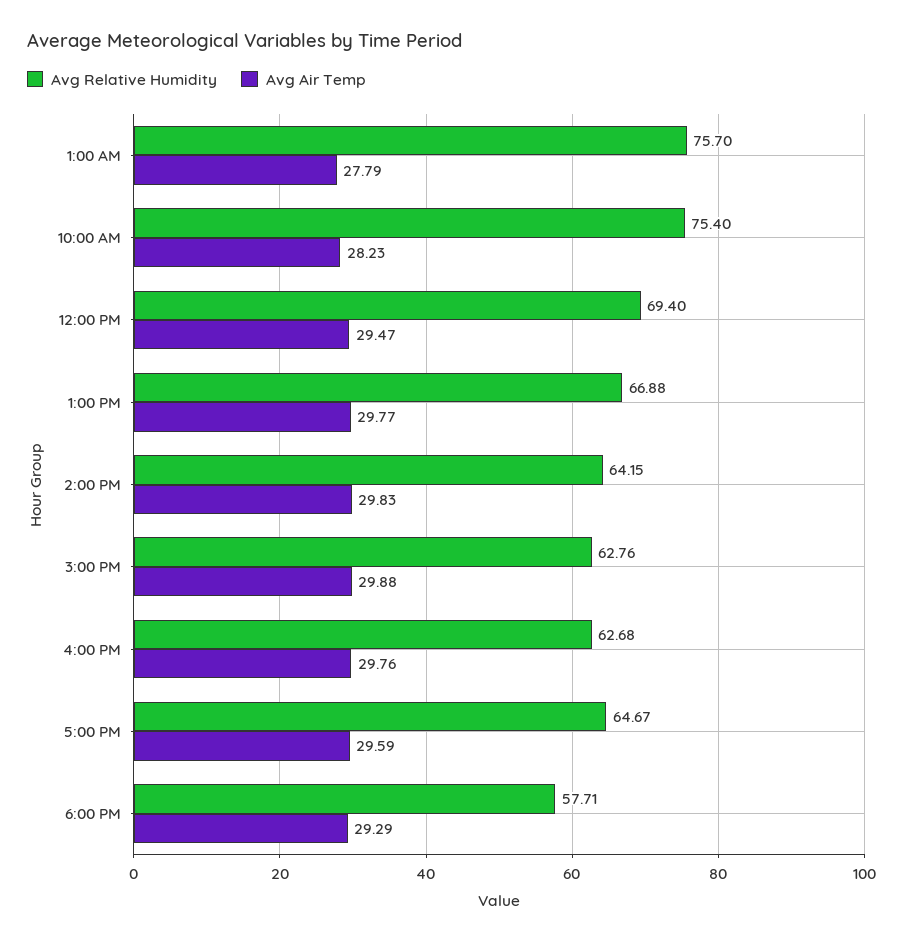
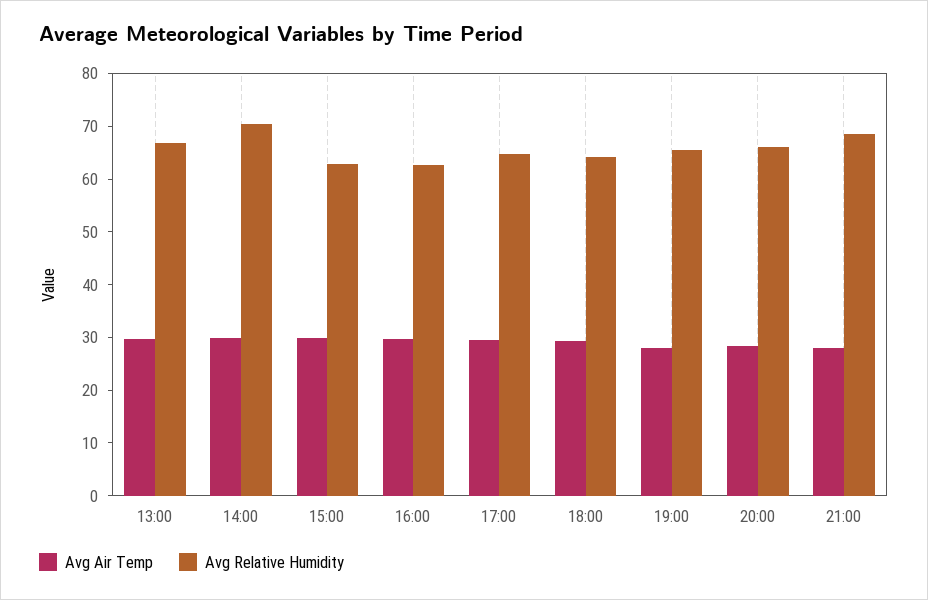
Avg Relative Humidity, 1:00 AM: 75.7 -> none
Avg Air Temp, 1:00 AM: 27.79 -> none
Avg Relative Humidity, 10:00 AM: 75.4 -> none
Avg Air Temp, 10:00 AM: 28.23 -> none
Avg Relative Humidity, 12:00 PM: 69.4 -> none
Avg Air Temp, 12:00 PM: 29.47 -> none
Avg Relative Humidity, 2:00 PM: 64.15 -> 70
Avg Relative Humidity, 6:00 PM: 57.71 -> 64
Avg Air Temp, 19:00: none -> 28
Avg Relative Humidity, 19:00: none -> 66
Avg Air Temp, 20:00: none -> 28
Avg Relative Humidity, 20:00: none -> 66
Avg Air Temp, 21:00: none -> 28
Avg Relative Humidity, 21:00: none -> 68

